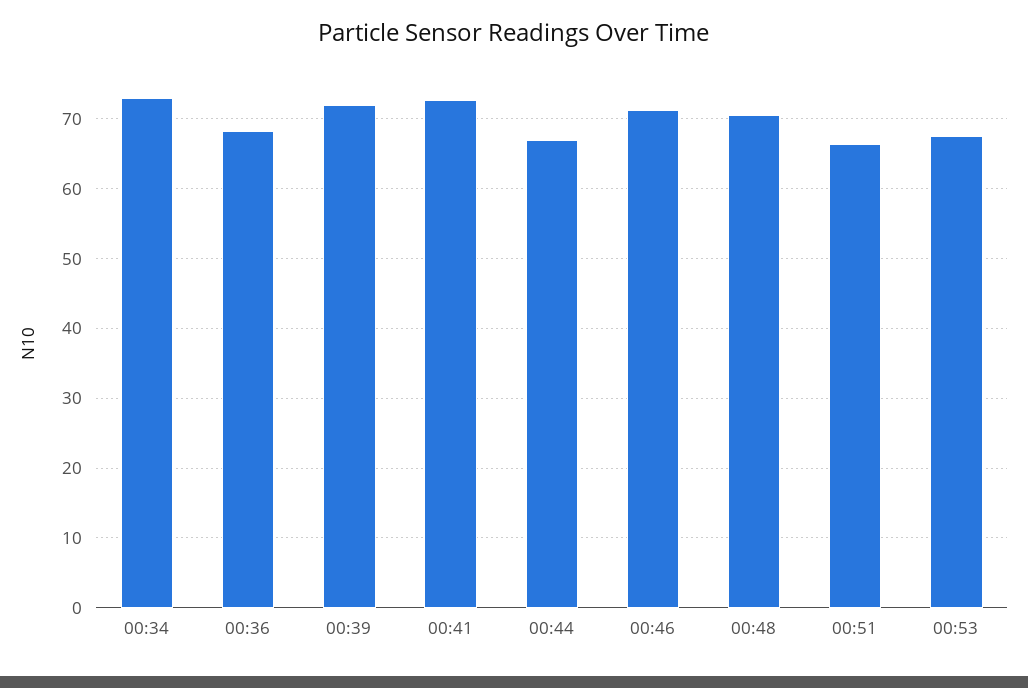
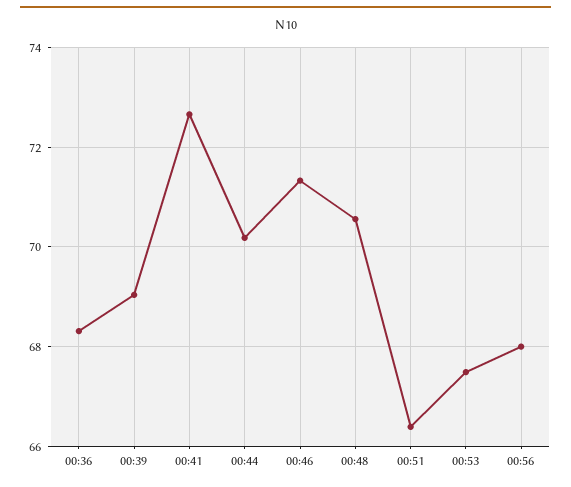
00:34: 73 -> none
00:39: 72 -> 69
00:44: 67 -> 70.2
00:56: none -> 68

